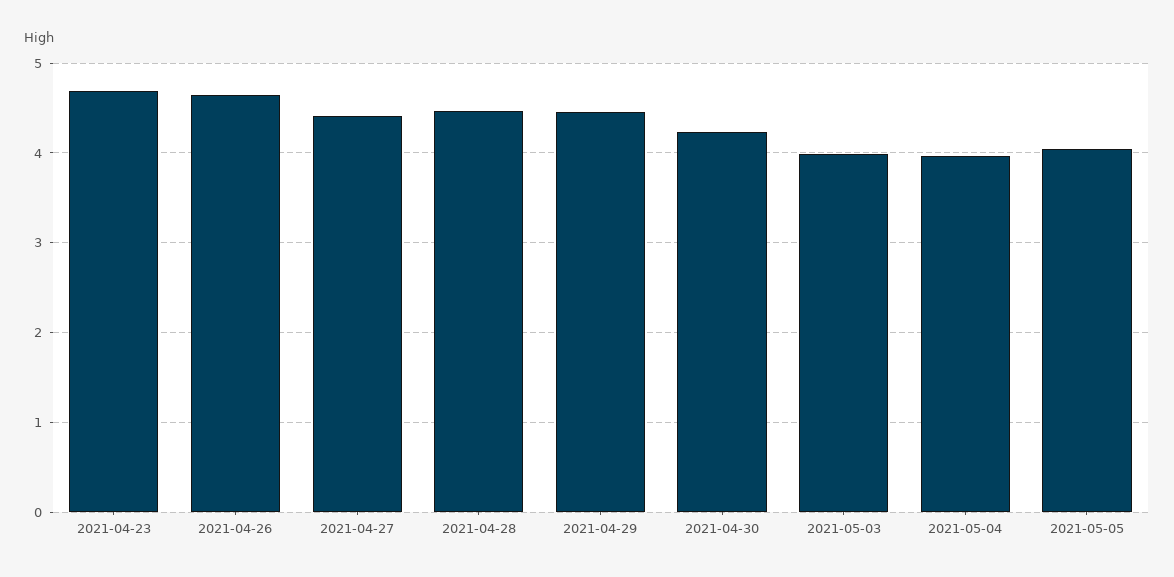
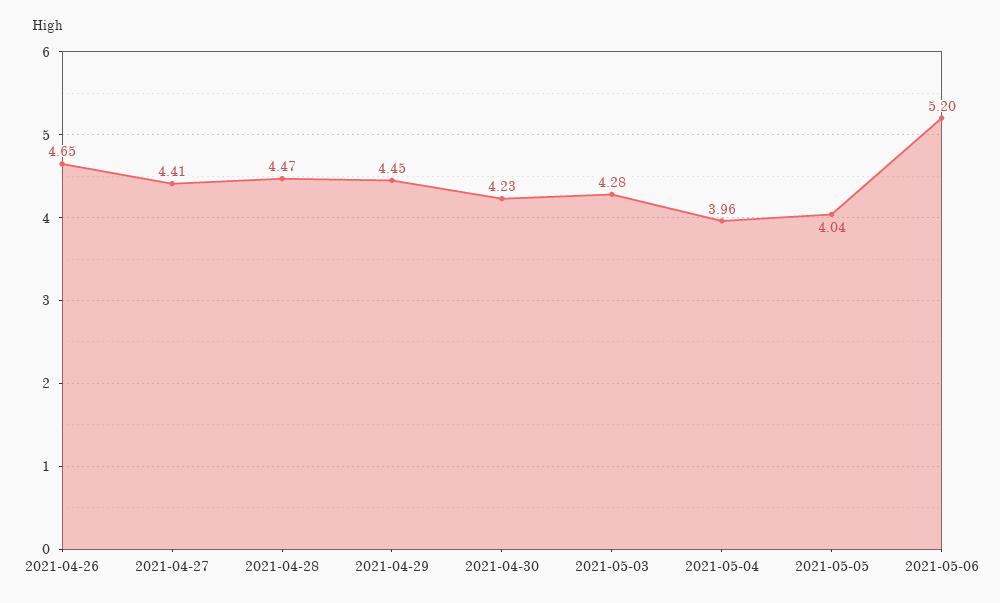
2021-04-23: 4.7 -> none
2021-05-03: 4 -> 4.28
2021-05-06: none -> 5.2

